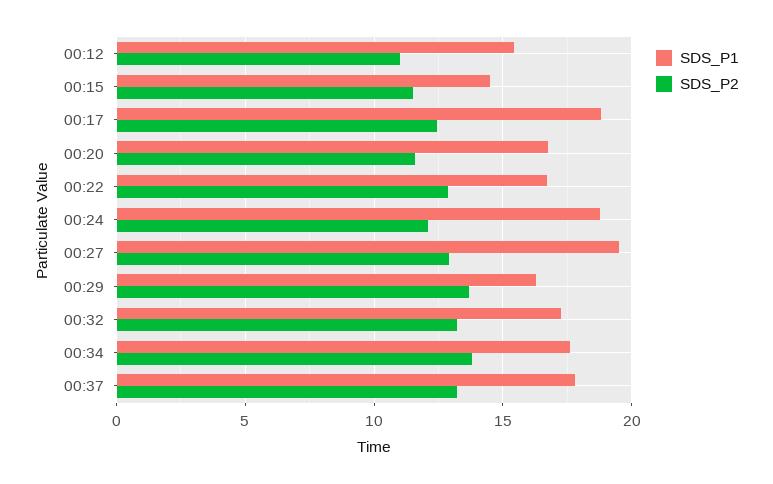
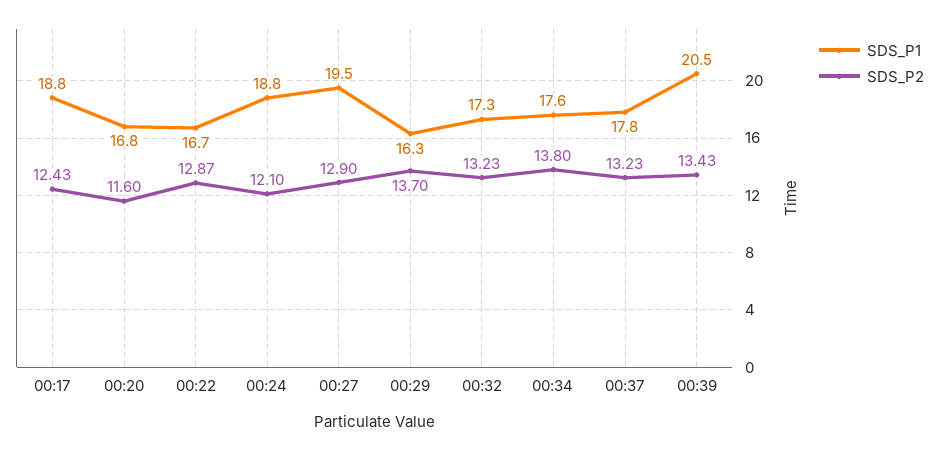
SDS_P1, 00:12: 15.5 -> none
SDS_P2, 00:12: 11 -> none
SDS_P1, 00:15: 14.5 -> none
SDS_P2, 00:15: 11.5 -> none
SDS_P1, 00:39: none -> 20.5
SDS_P2, 00:39: none -> 13.43

